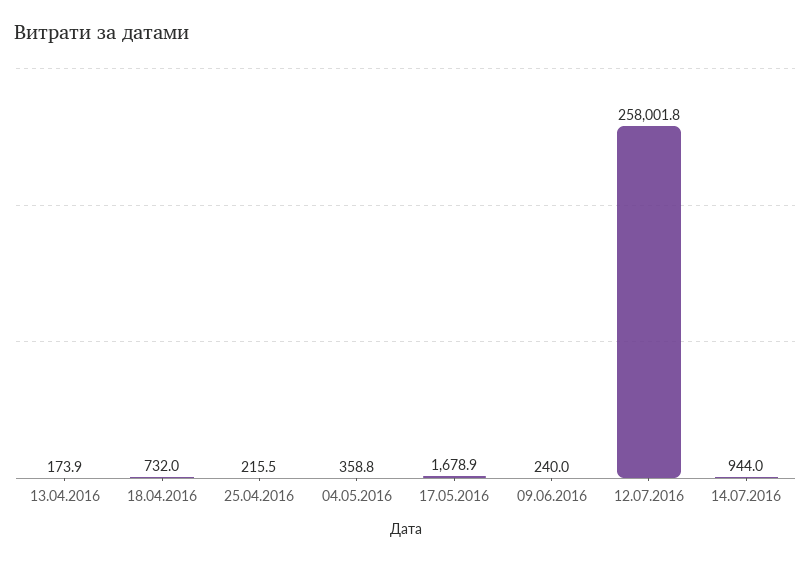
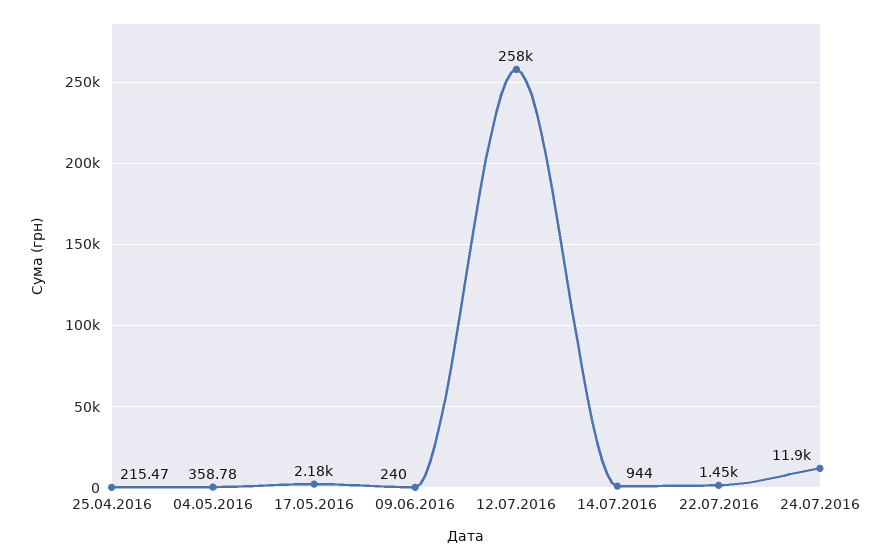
13.04.2016: 173.9 -> none
18.04.2016: 732 -> none
17.05.2016: 1678.9 -> 2180
22.07.2016: none -> 1450
24.07.2016: none -> 11900

